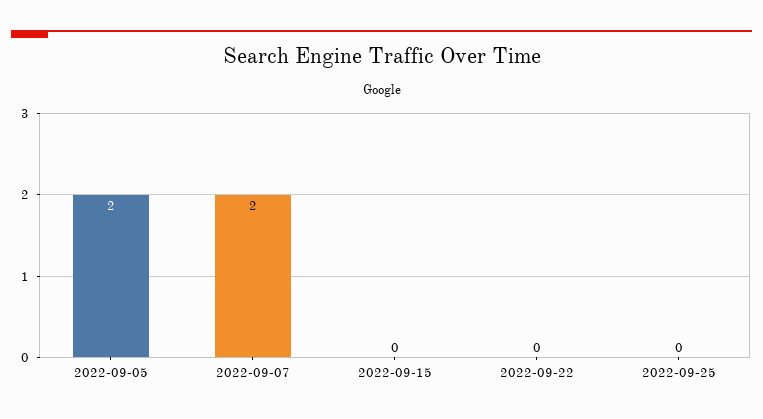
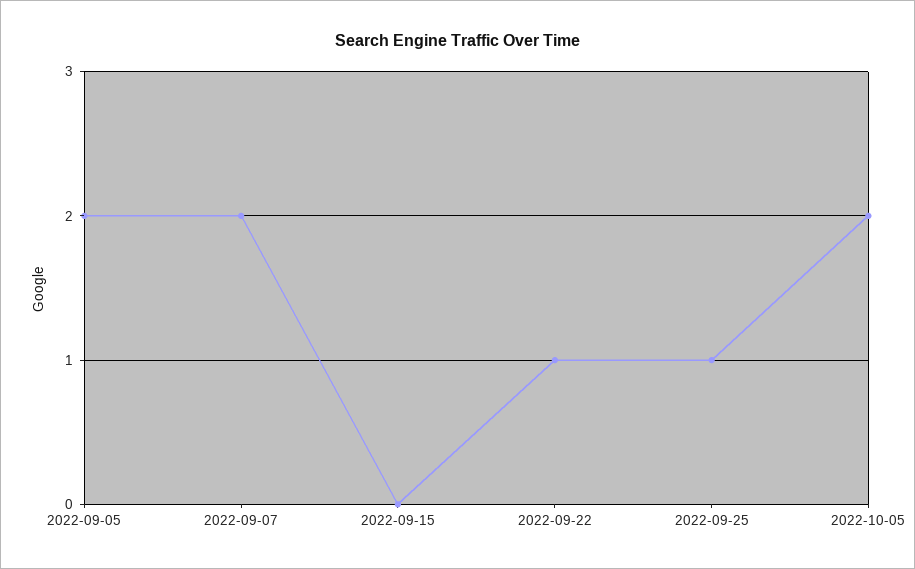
2022-09-22: 0 -> 1
2022-09-25: 0 -> 1
2022-10-05: none -> 2

